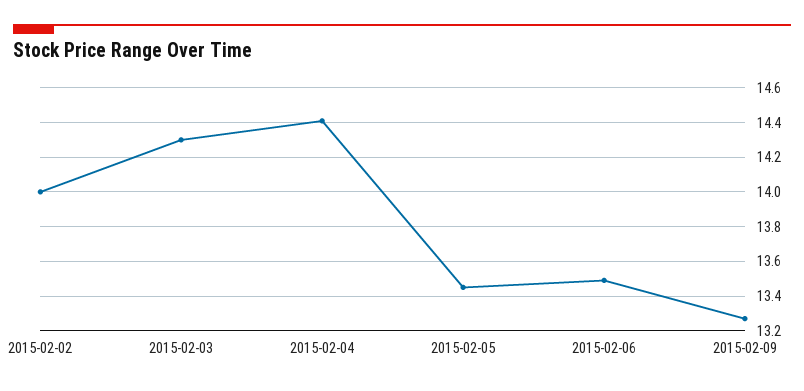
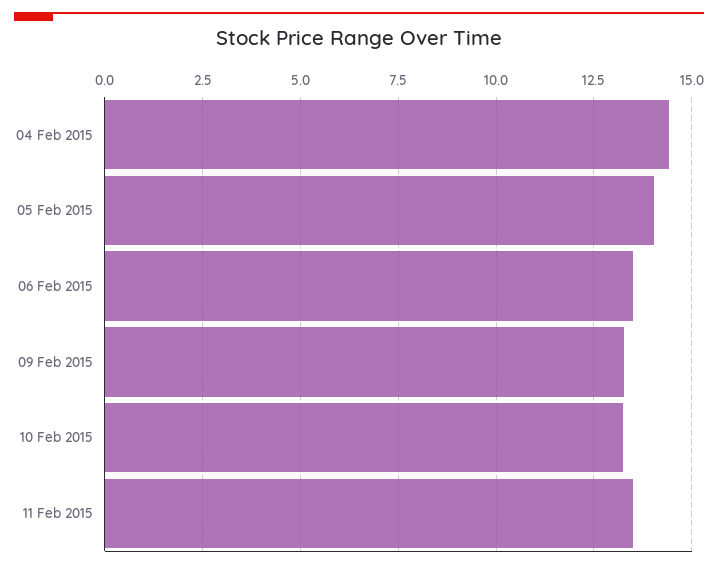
2015-02-02: 14 -> none
2015-02-03: 14.3 -> none
2015-02-05: 13.45 -> 14
10 Feb 2015: none -> 13.25
11 Feb 2015: none -> 13.5

